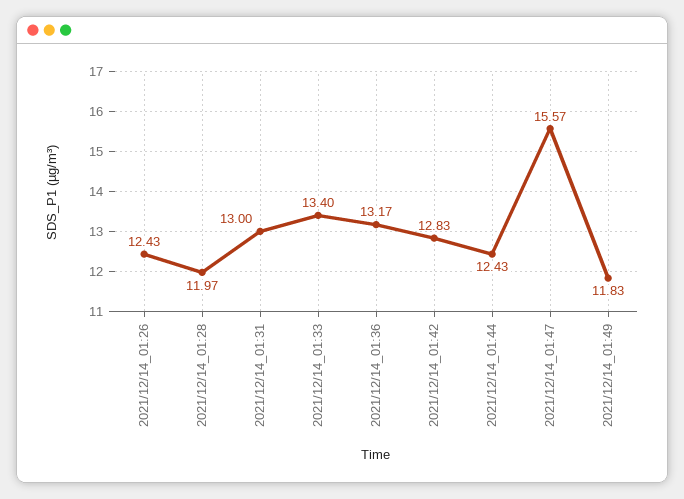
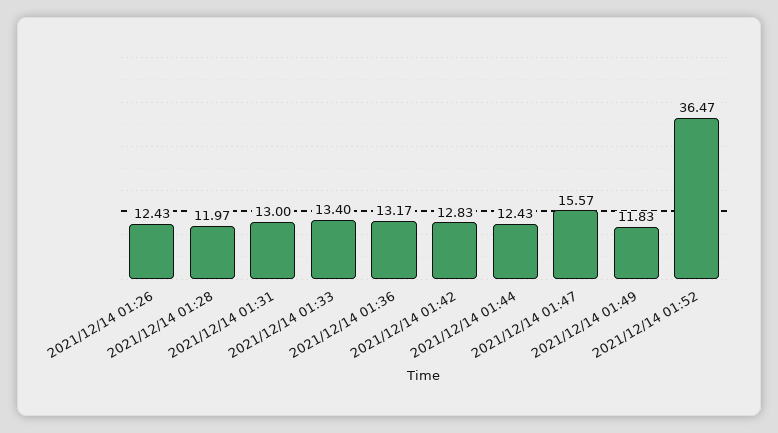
2021/12/14 01:52: none -> 36.47

